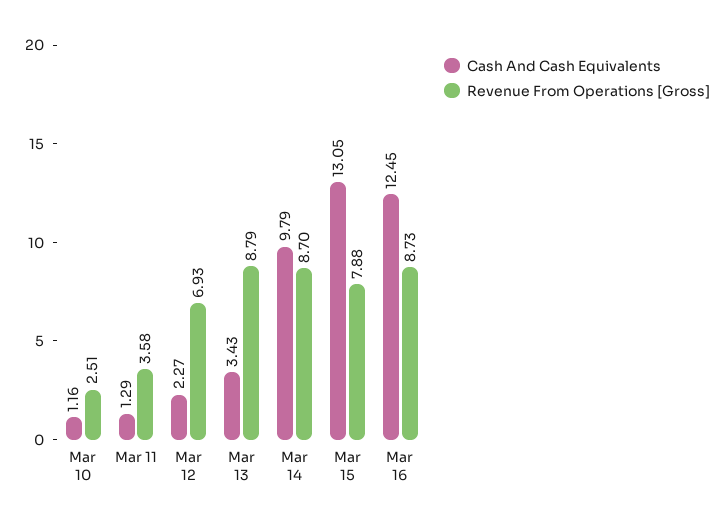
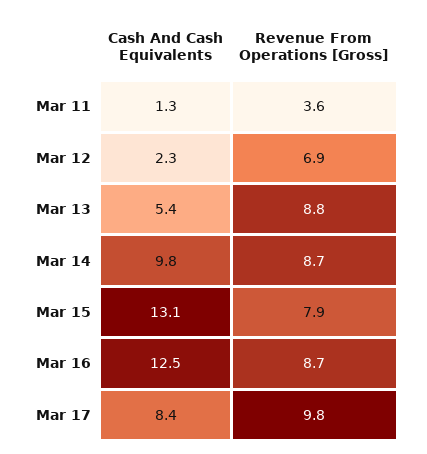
Cash And Cash Equivalents, Mar 10: 1.16 -> none
Revenue From Operations [Gross], Mar 10: 2.51 -> none
Cash And Cash Equivalents, Mar 13: 3.43 -> 5.4
Cash And Cash Equivalents, Mar 17: none -> 8.4
Revenue From Operations [Gross], Mar 17: none -> 9.8

